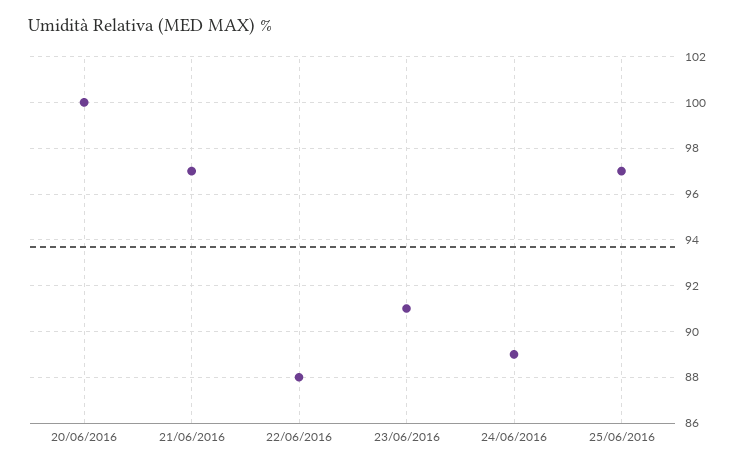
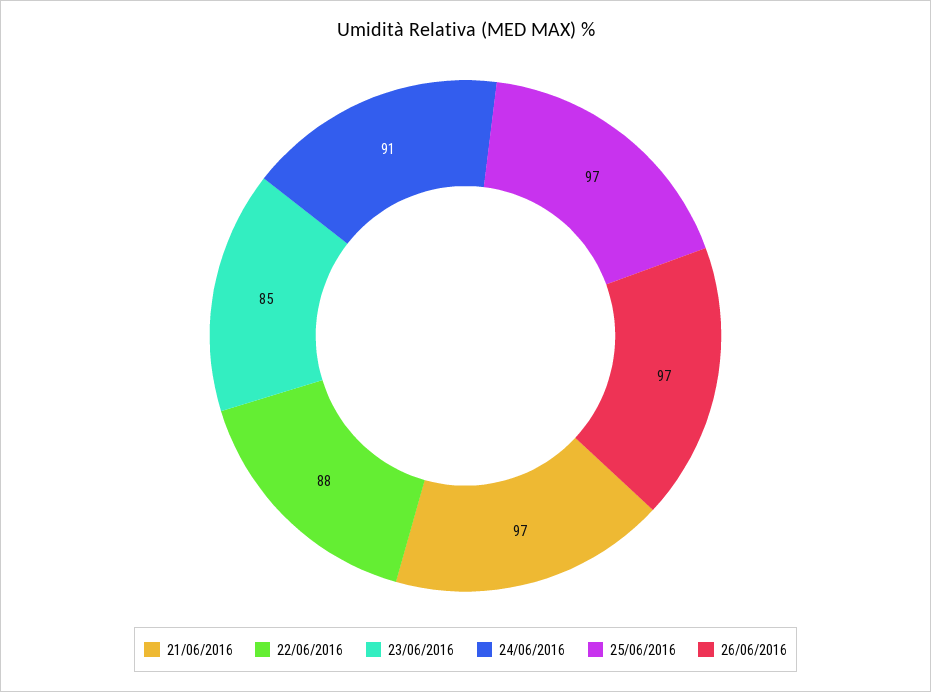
20/06/2016: 100 -> none
23/06/2016: 91 -> 85
24/06/2016: 89 -> 91
26/06/2016: none -> 97

